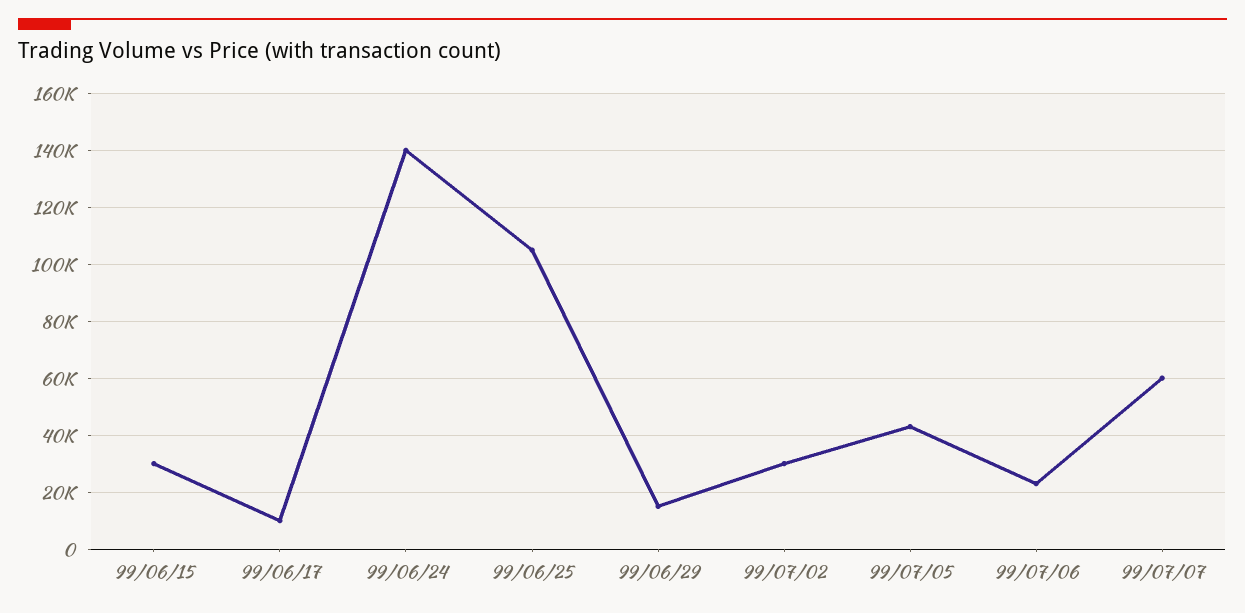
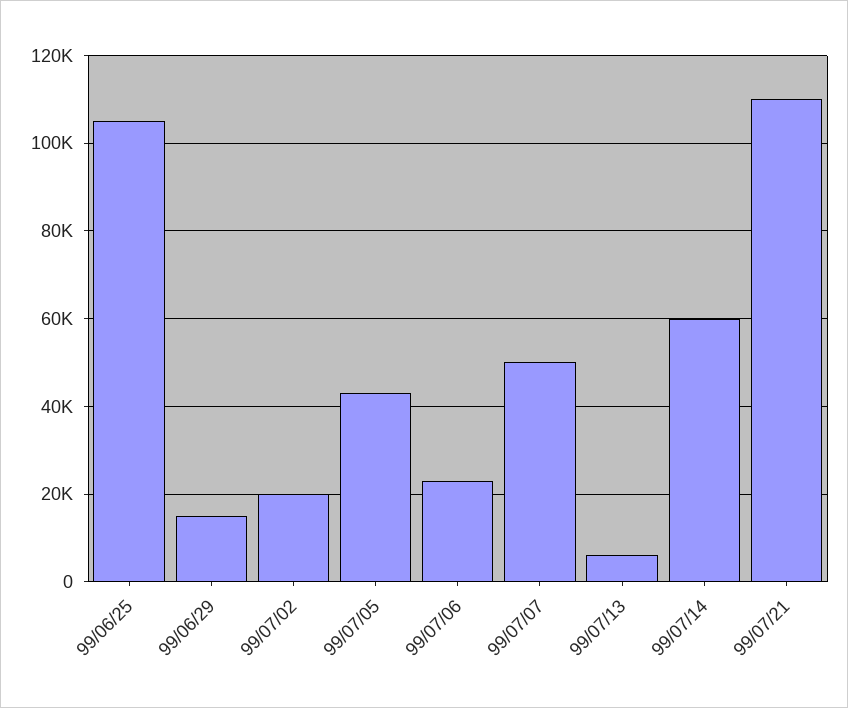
99/06/15: 30000 -> none
99/06/17: 10000 -> none
99/06/24: 140000 -> none
99/07/02: 30000 -> 20000
99/07/07: 60000 -> 50000
99/07/13: none -> 6000
99/07/14: none -> 60000
99/07/21: none -> 110000

